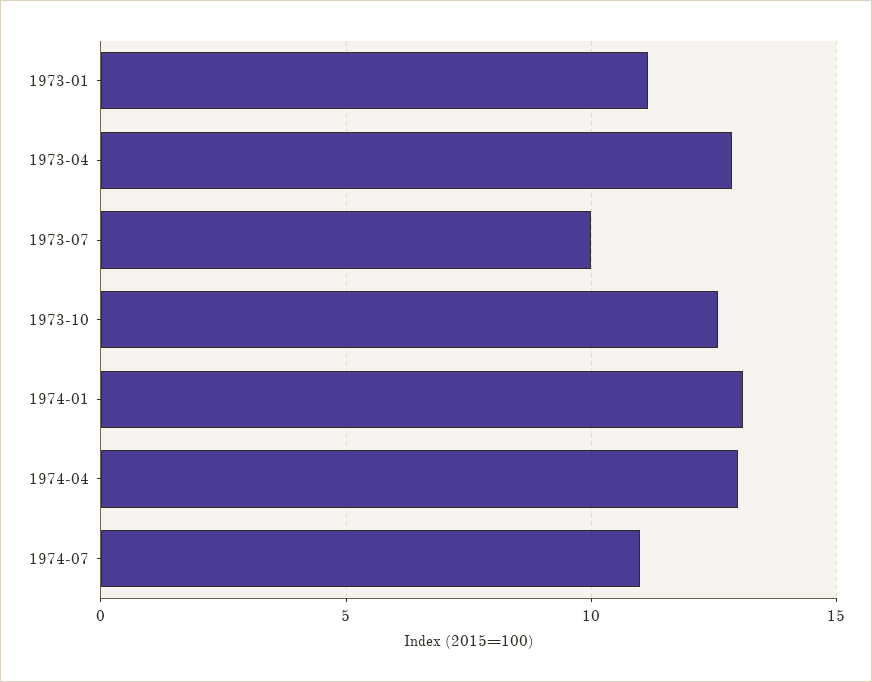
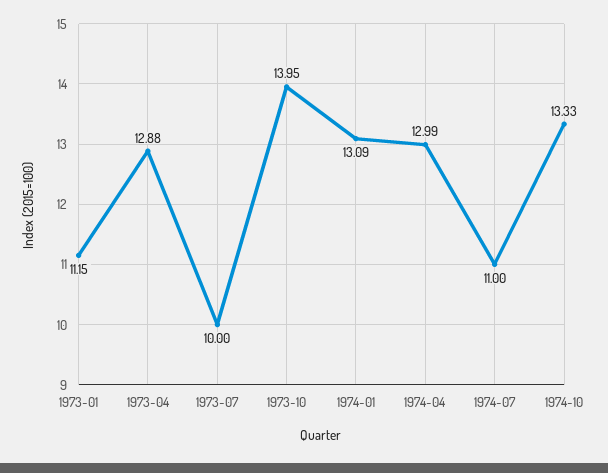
1973-10: 12.5 -> 13.95
1974-10: none -> 13.33

